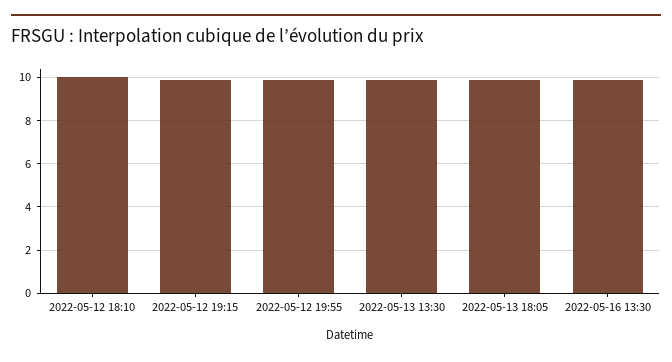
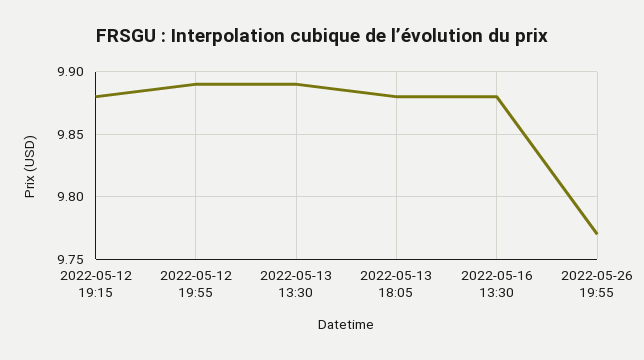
2022-05-12 18:10: 10 -> none
2022-05-26 19:55: none -> 9.77

